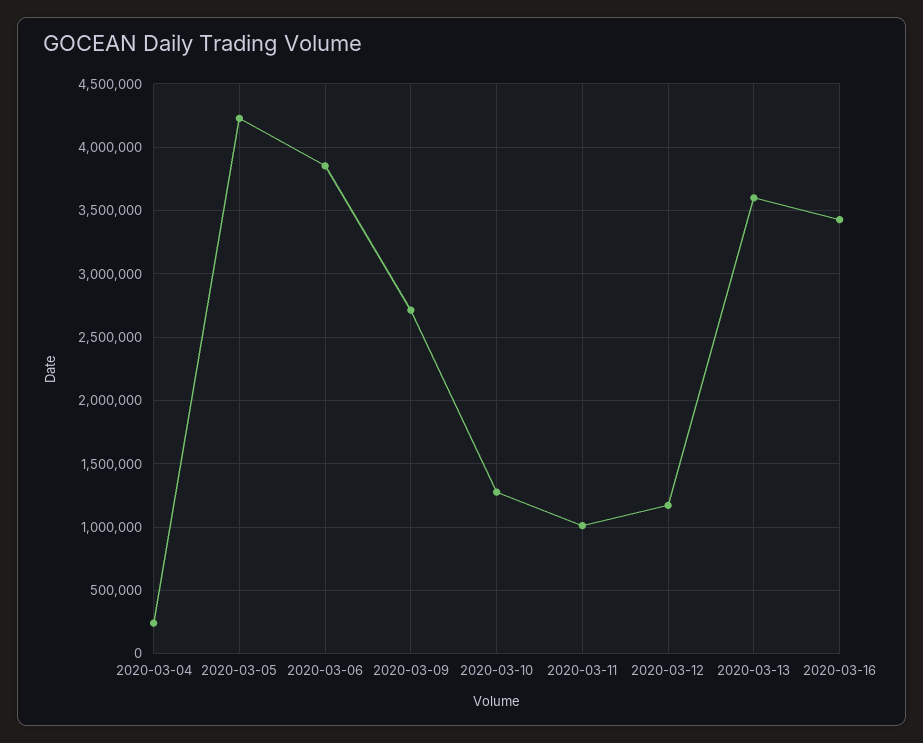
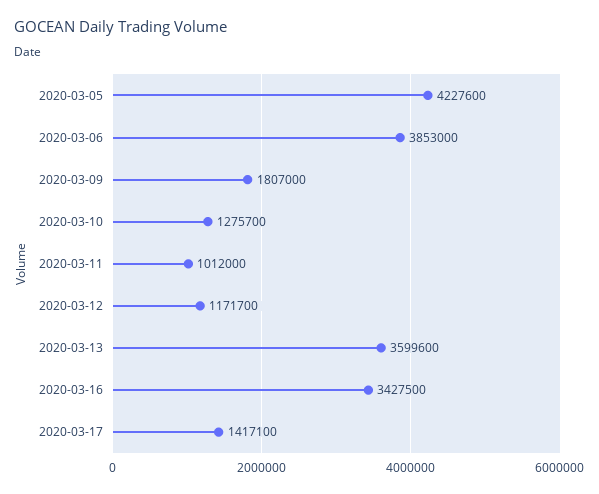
2020-03-04: 250000 -> none
2020-03-09: 2700000 -> 1807000
2020-03-17: none -> 1417100

